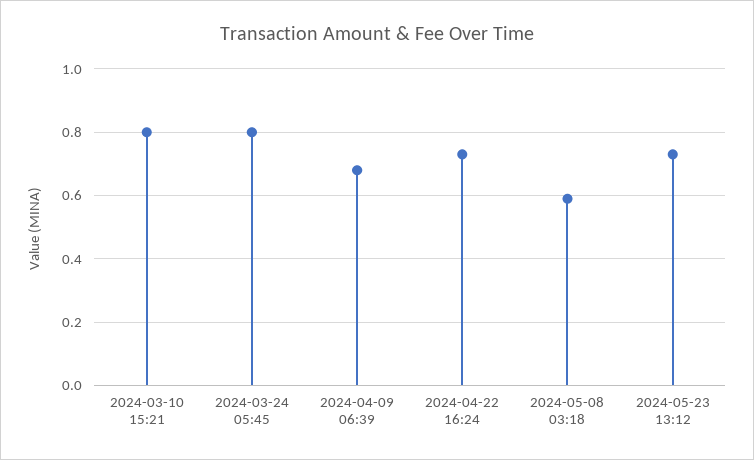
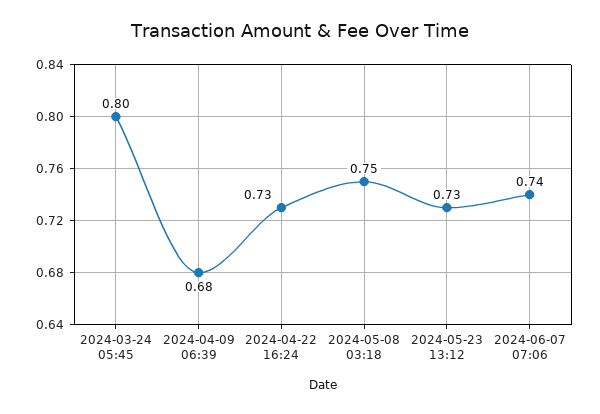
2024-03-10 15:21: 0.8 -> none
2024-05-08 03:18: 0.6 -> 0.75
2024-06-07 07:06: none -> 0.74

